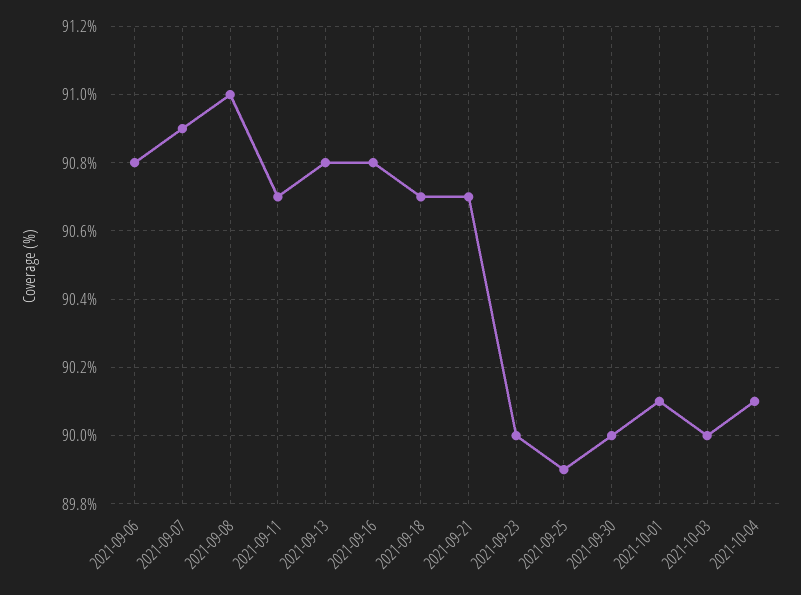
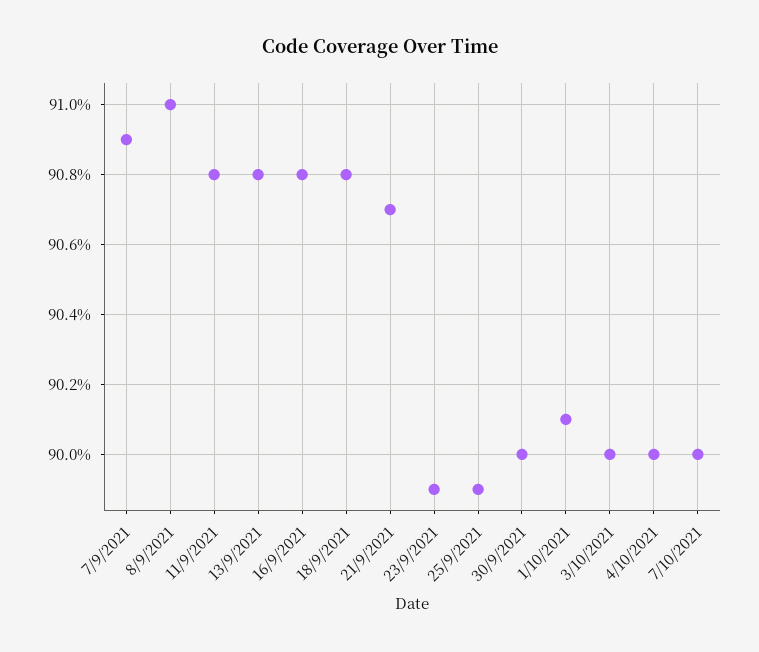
2021-09-06: 90.8 -> none
2021-09-11: 90.7 -> 90.8
2021-09-18: 90.7 -> 90.8
2021-09-23: 90 -> 89.9
2021-10-04: 90.1 -> 90
7/10/2021: none -> 90

